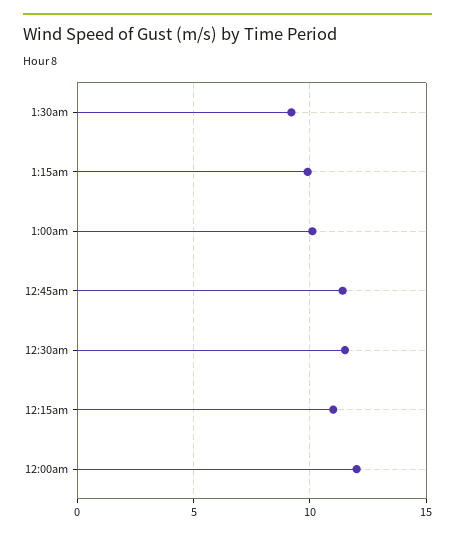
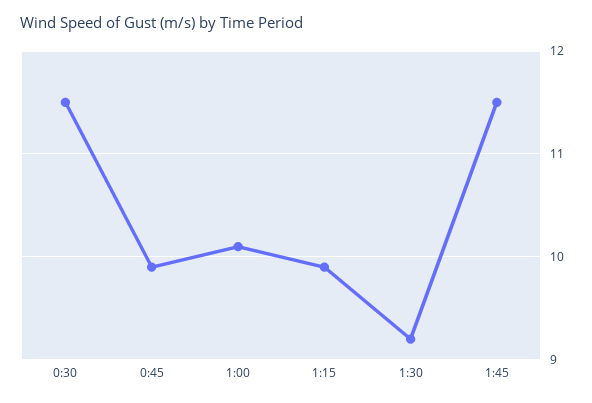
12:45am: 11.5 -> 9.9
12:15am: 11 -> none
12:00am: 12 -> none
1:45: none -> 11.5

